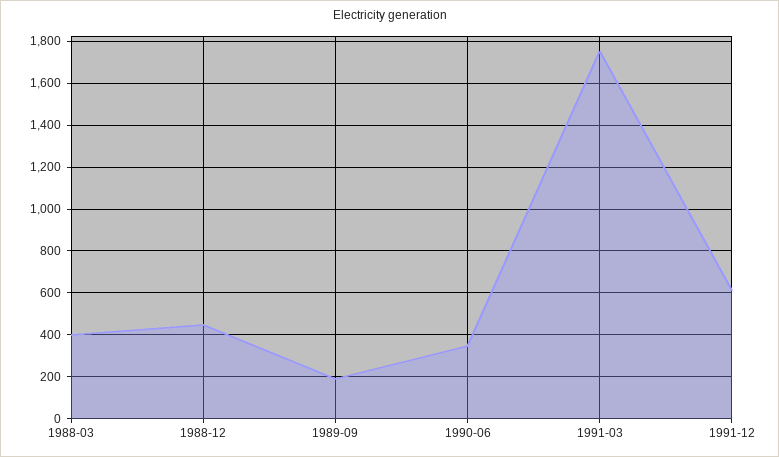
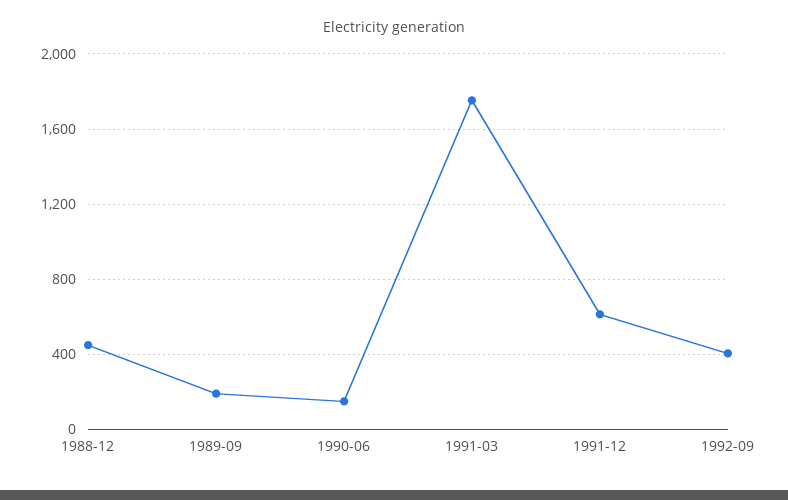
1988-03: 400 -> none
1990-06: 350 -> 150
1992-09: none -> 400

